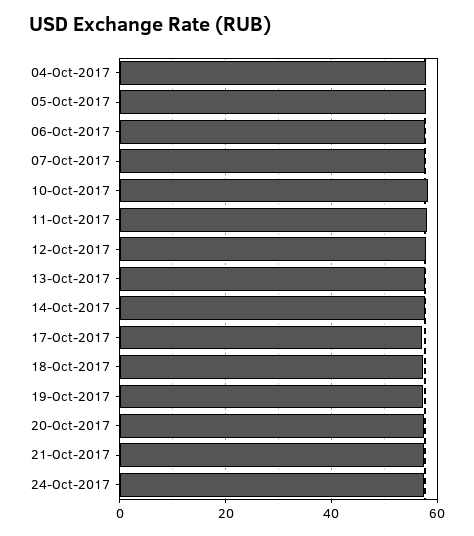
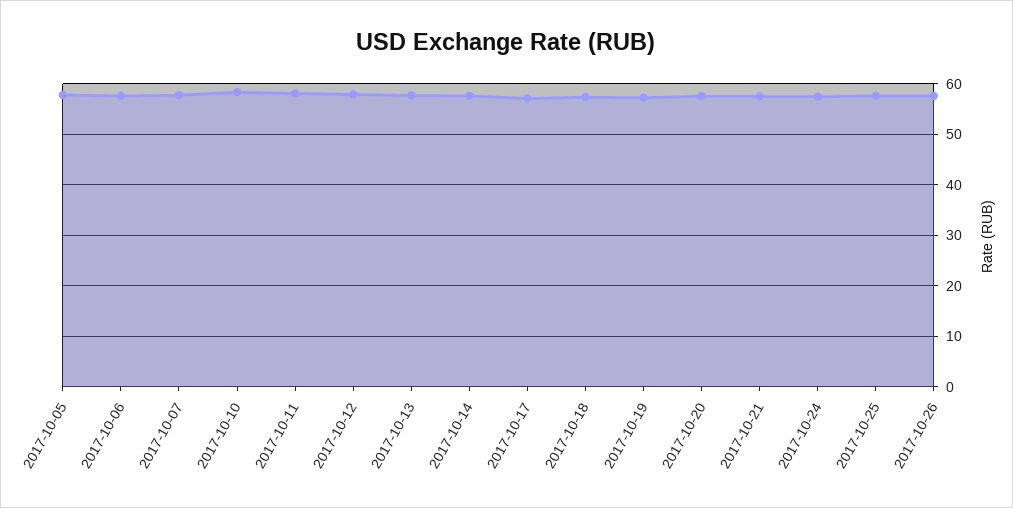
04-Oct-2017: 58 -> none
2017-10-25: none -> 58
2017-10-26: none -> 58

